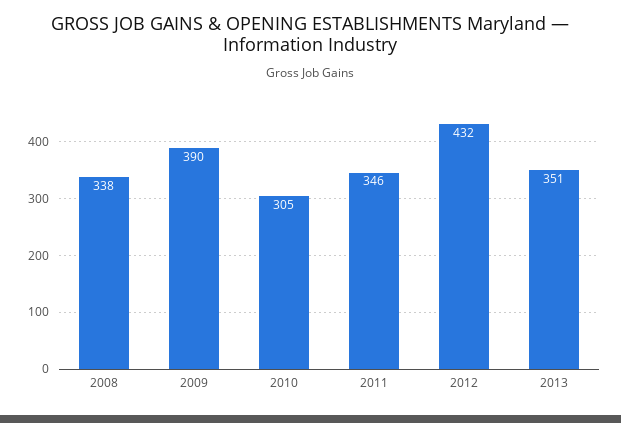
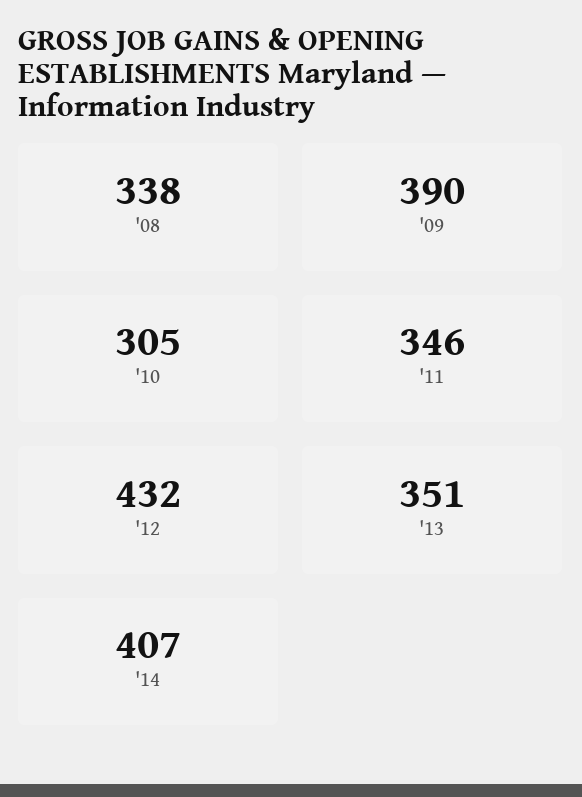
'14: none -> 407

